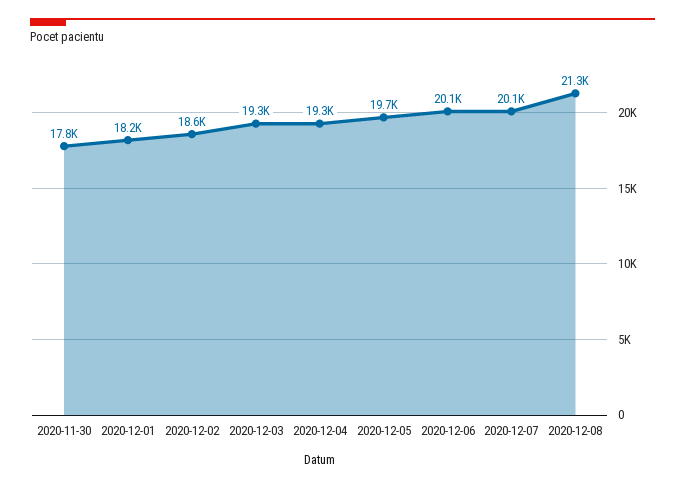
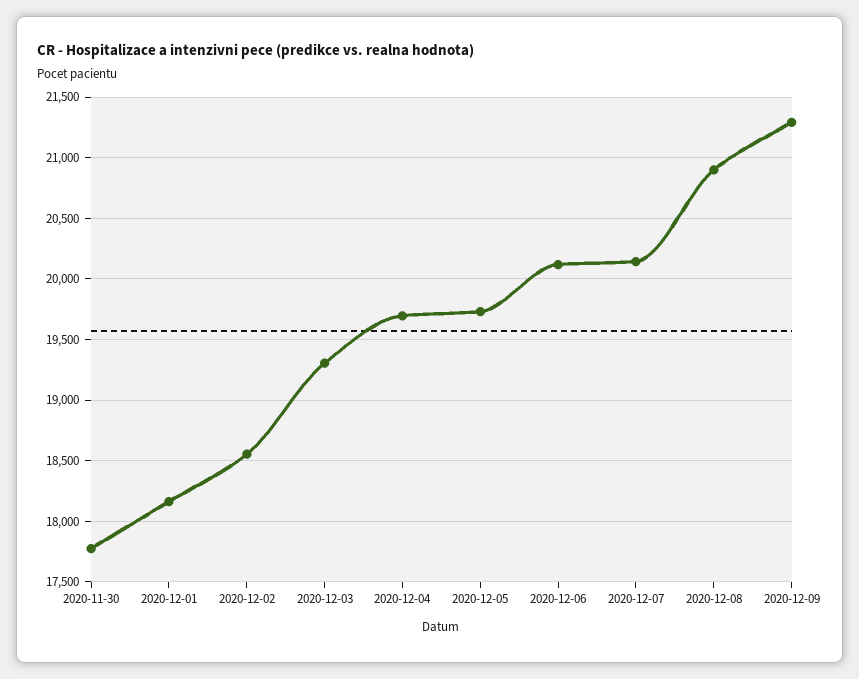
2020-12-04: 19300 -> 19700
2020-12-08: 21300 -> 20900
2020-12-09: none -> 21300

